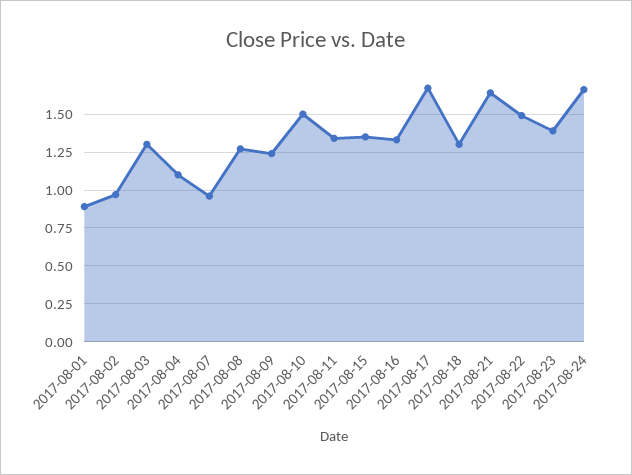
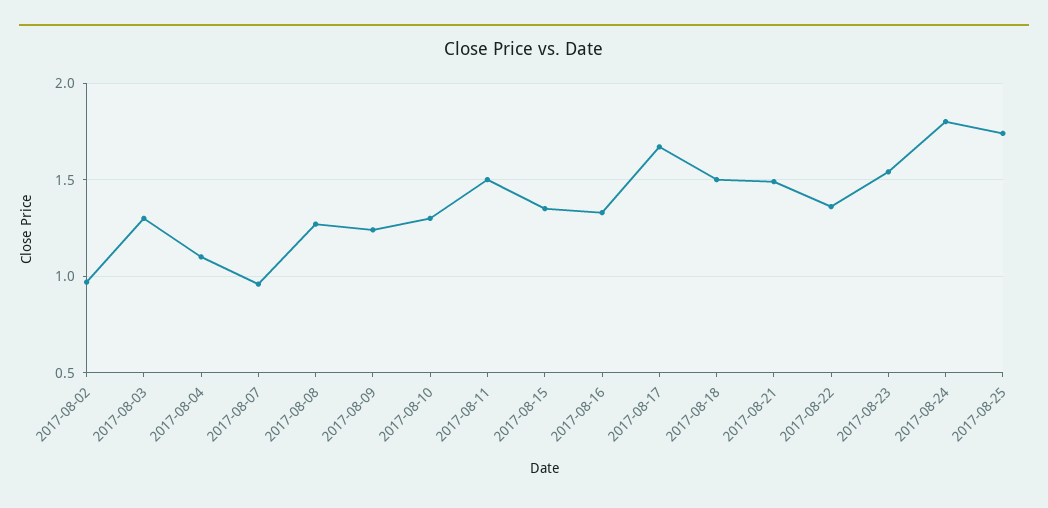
2017-08-01: 0.9 -> none
2017-08-10: 1.5 -> 1.3
2017-08-11: 1.35 -> 1.5
2017-08-18: 1.3 -> 1.5
2017-08-21: 1.65 -> 1.5
2017-08-22: 1.5 -> 1.35
2017-08-23: 1.4 -> 1.55
2017-08-24: 1.65 -> 1.8
2017-08-25: none -> 1.75

